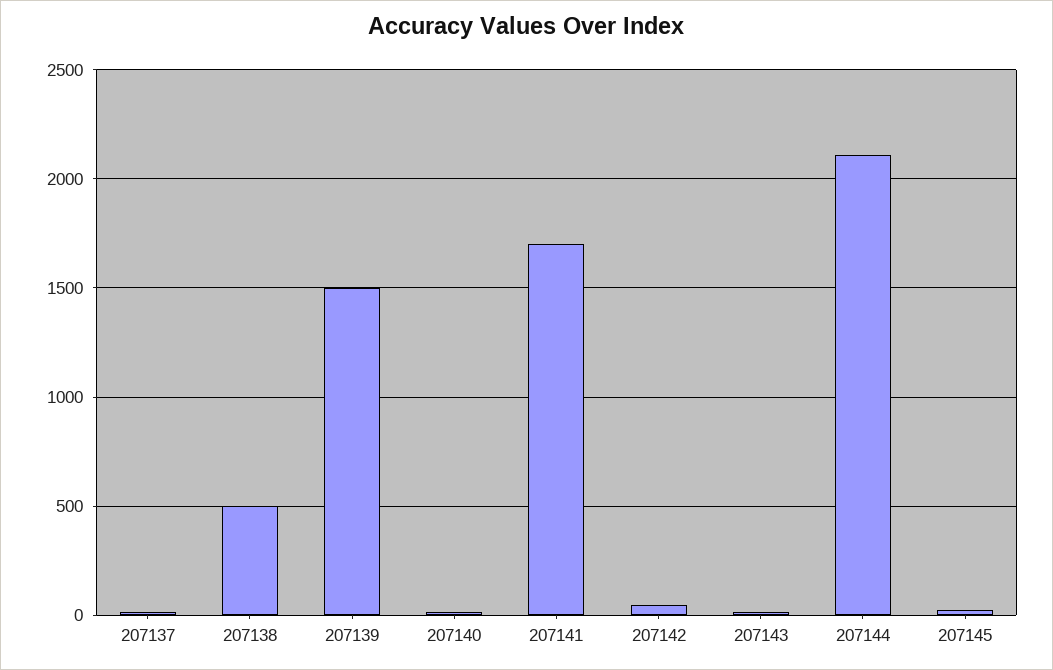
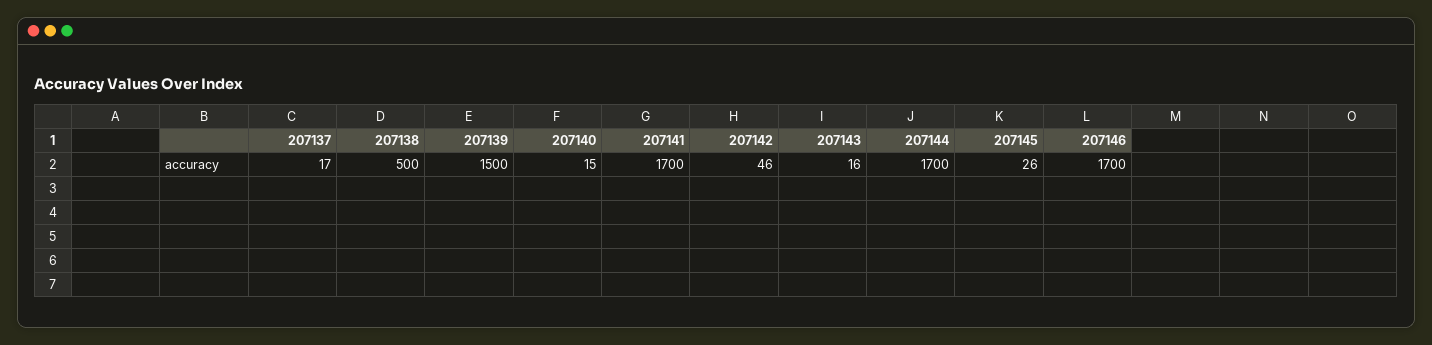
207144: 2100 -> 1700
207146: none -> 1700

